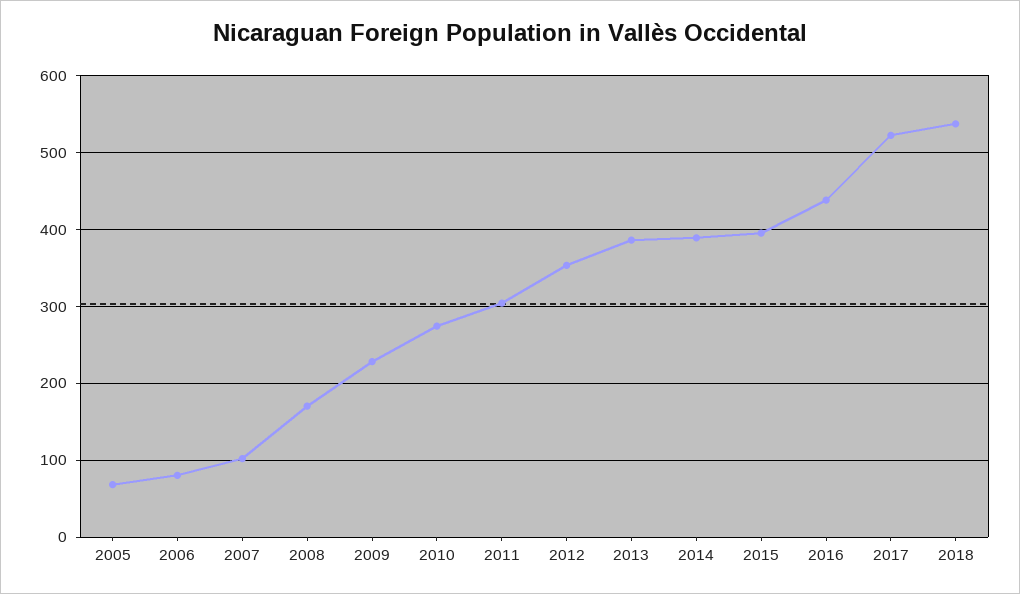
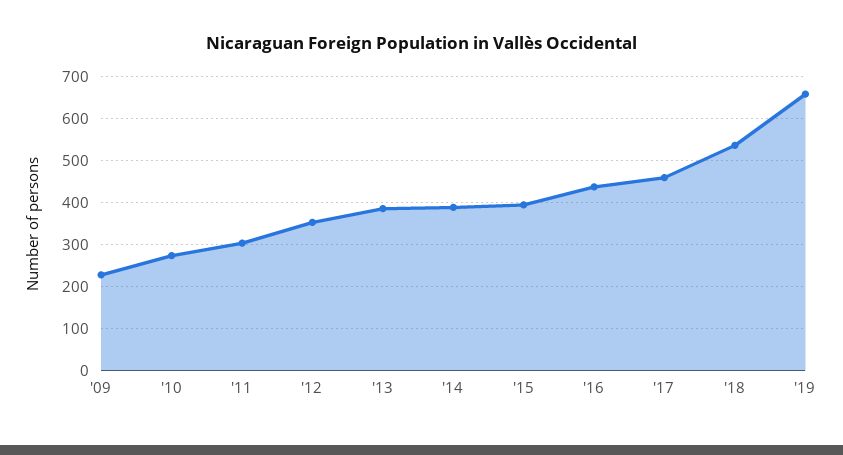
2005: 70 -> none
2006: 80 -> none
2007: 100 -> none
2008: 170 -> none
2017: 520 -> 460
'19: none -> 660

